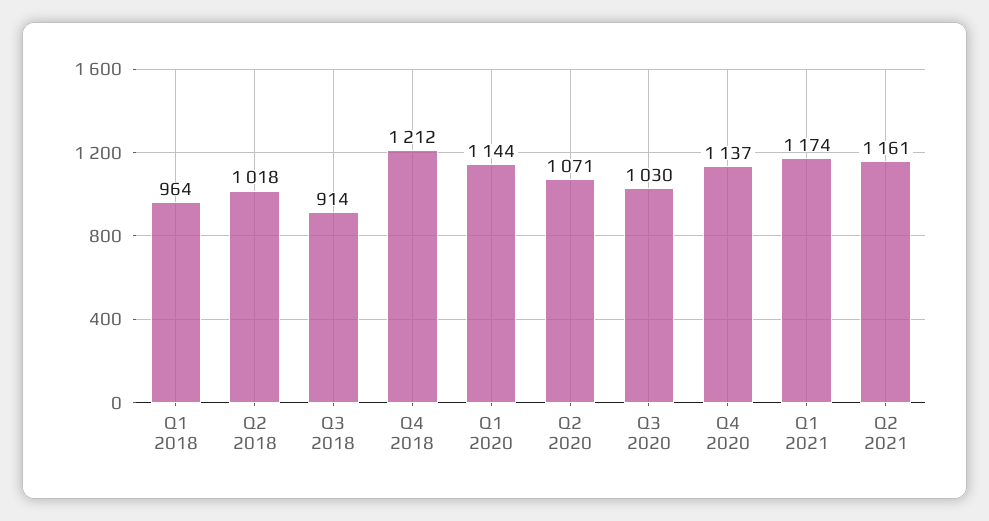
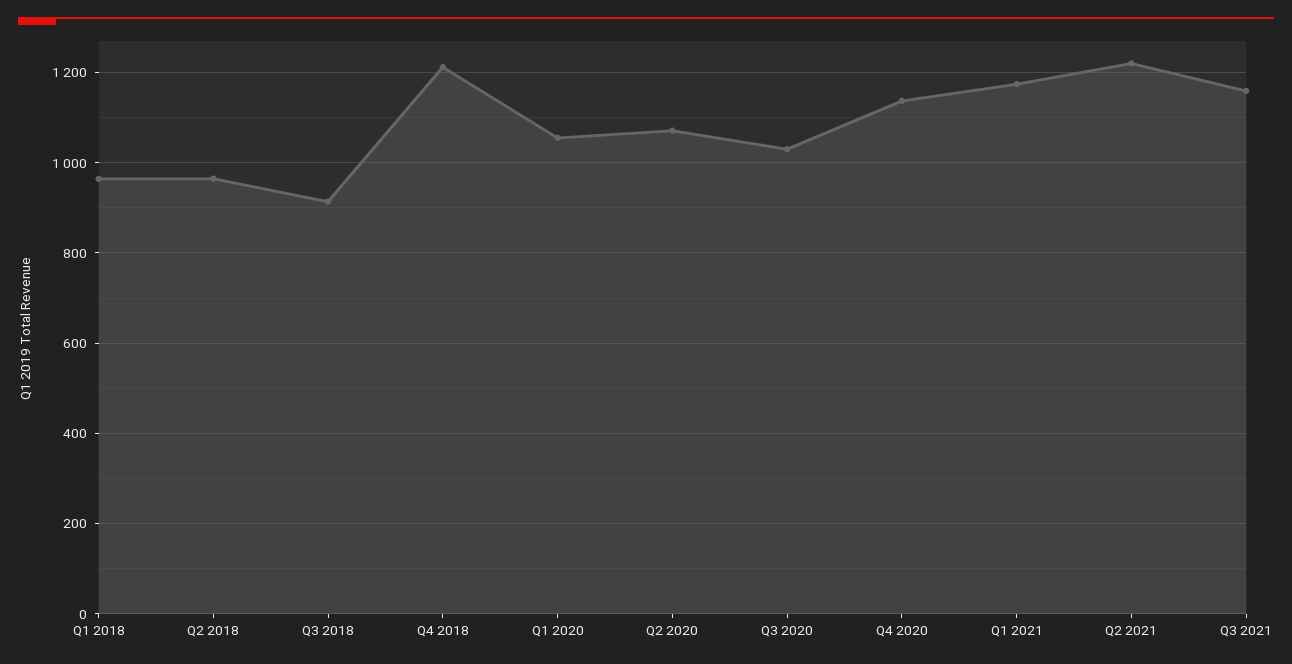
Q2 2018: 1018 -> 960
Q1 2020: 1144 -> 1060
Q2 2021: 1161 -> 1220
Q3 2021: none -> 1160

